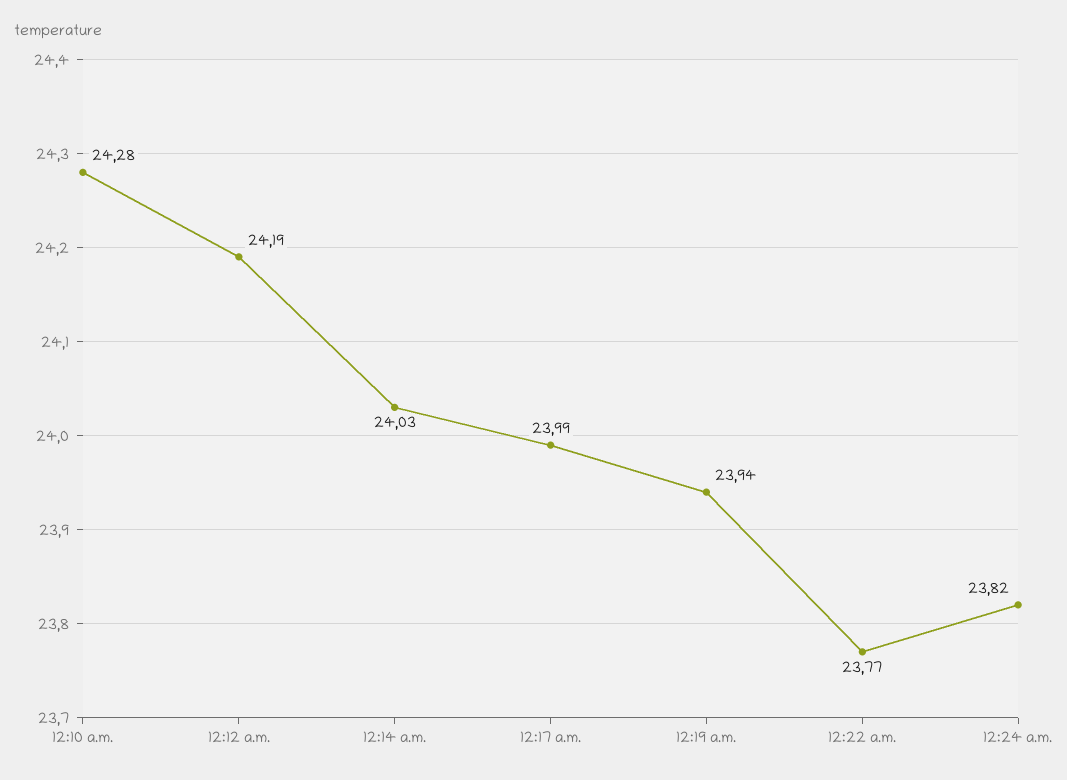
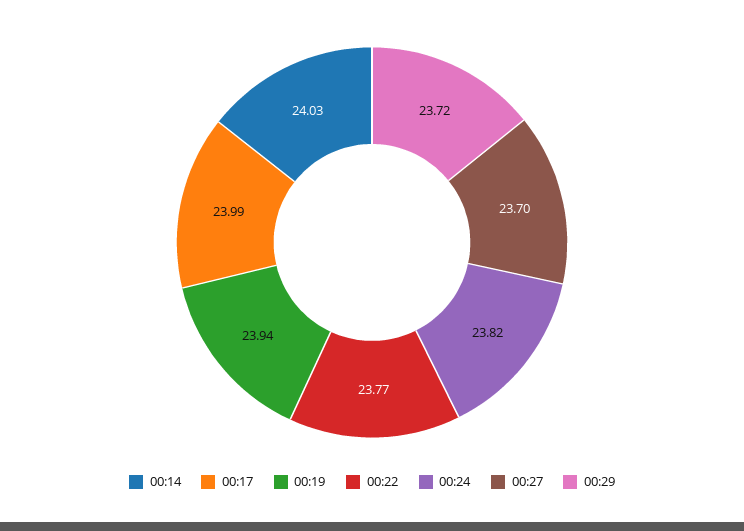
12:10 a.m.: 24.28 -> none
12:12 a.m.: 24.19 -> none
00:27: none -> 23.7
00:29: none -> 23.72

